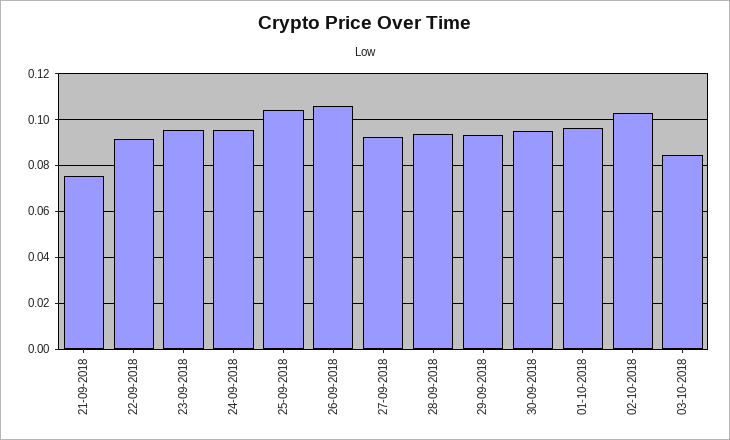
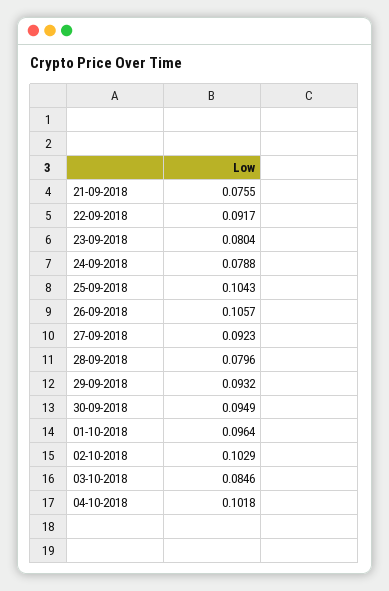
23-09-2018: 0.095 -> 0.0804
24-09-2018: 0.095 -> 0.0788
28-09-2018: 0.095 -> 0.0796
04-10-2018: none -> 0.1018

